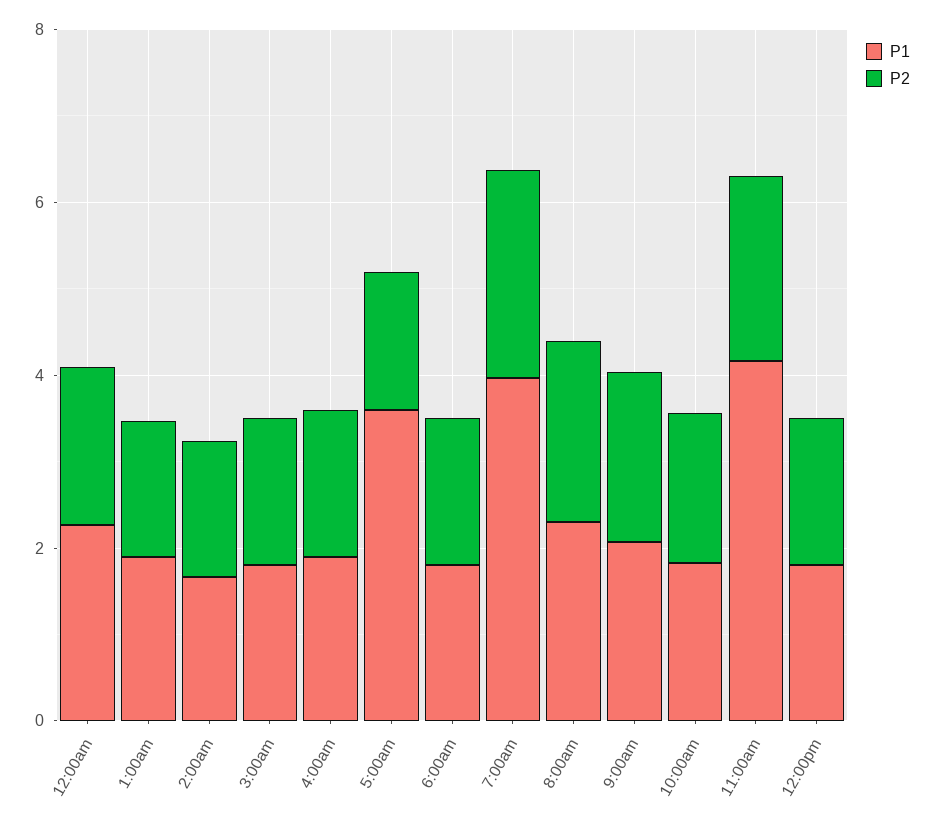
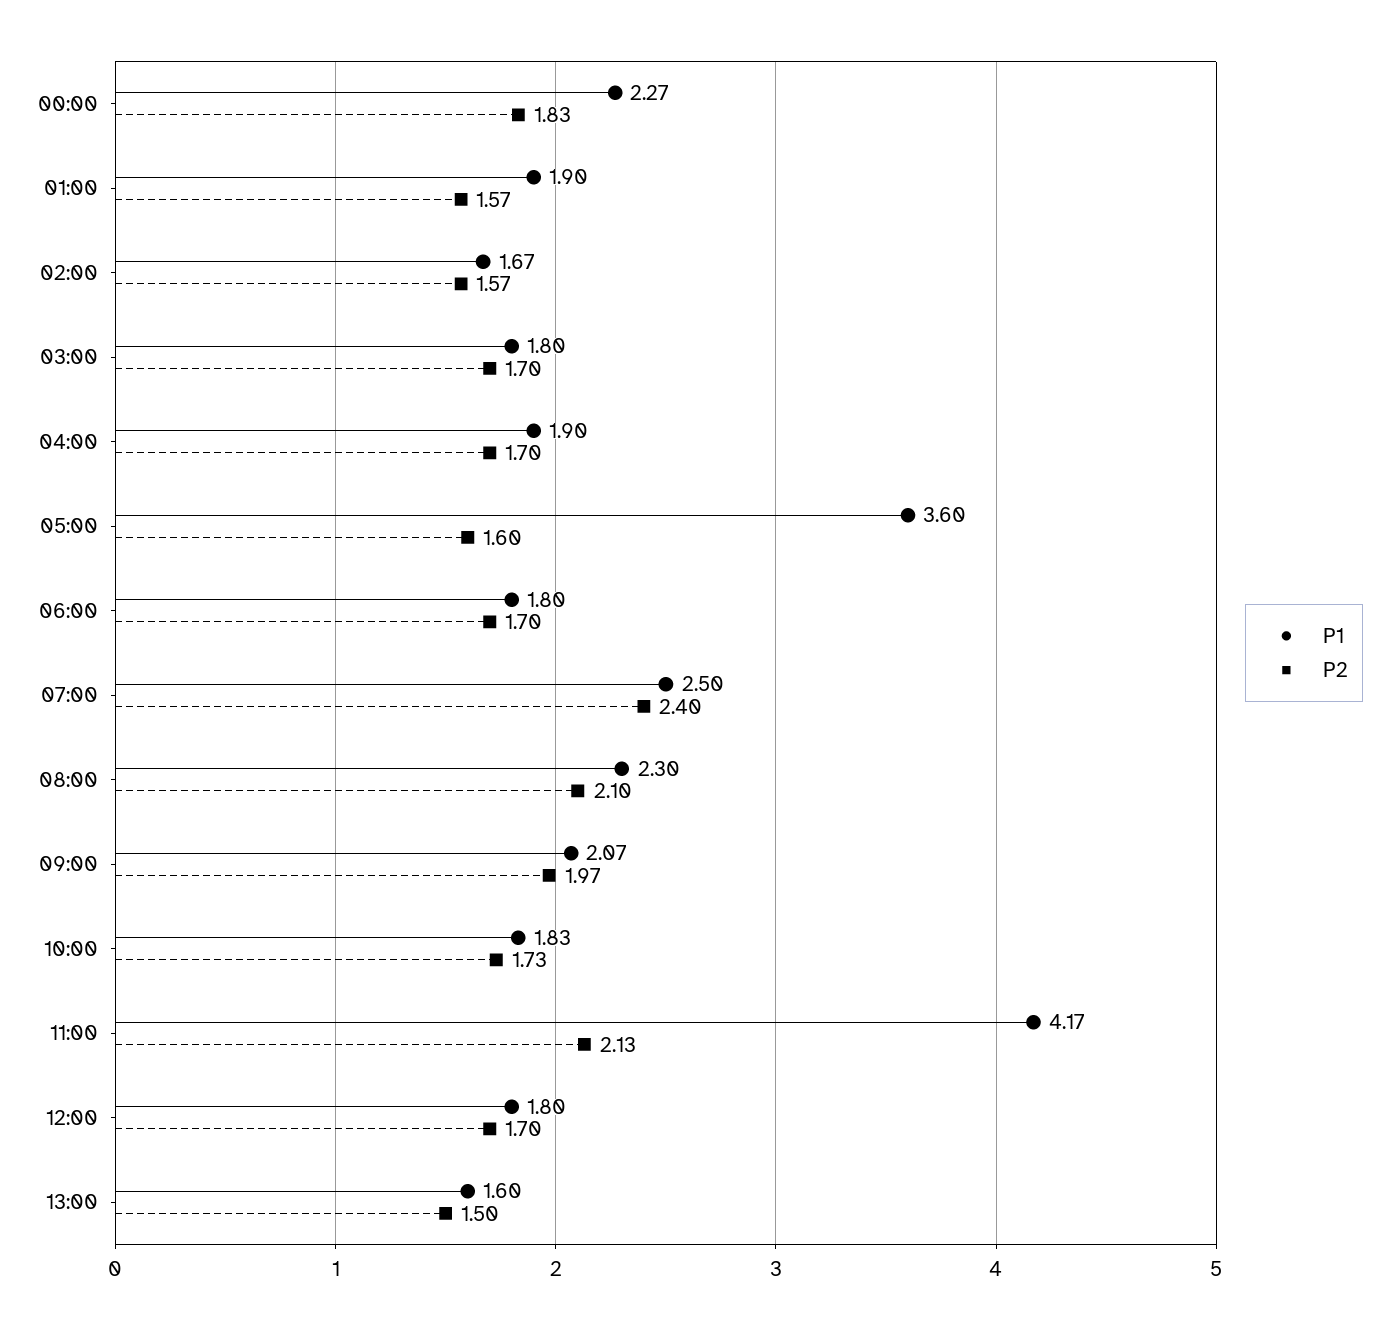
P1, 7:00am: 4 -> 2.5
P1, 13:00: none -> 1.6
P2, 13:00: none -> 1.5

